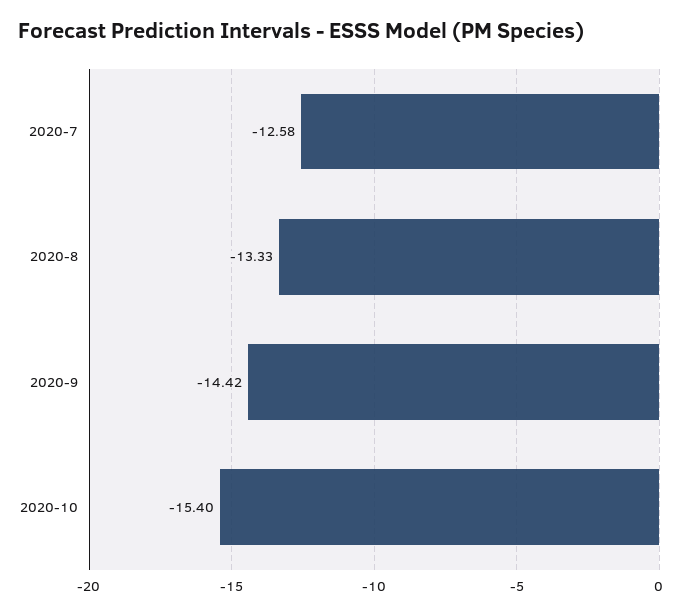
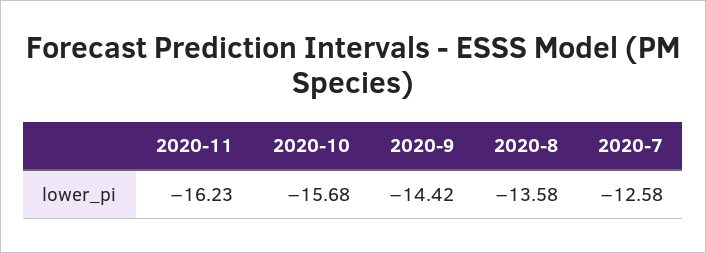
2020-8: -13.33 -> -13.58
2020-10: -15.4 -> -15.68
2020-11: none -> -16.23

